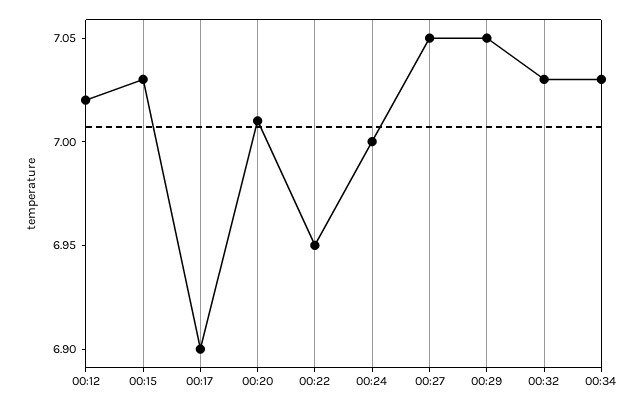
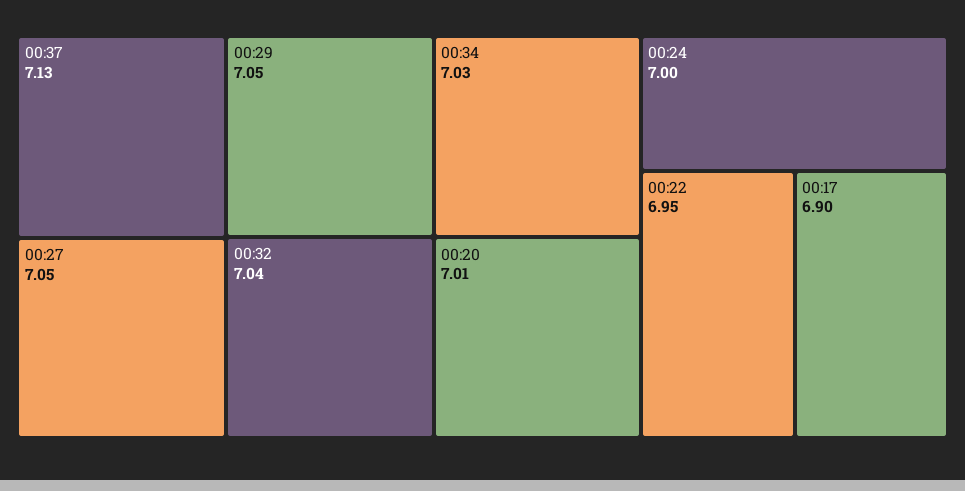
00:12: 7.02 -> none
00:15: 7.03 -> none
00:32: 7.03 -> 7.04
00:37: none -> 7.13

